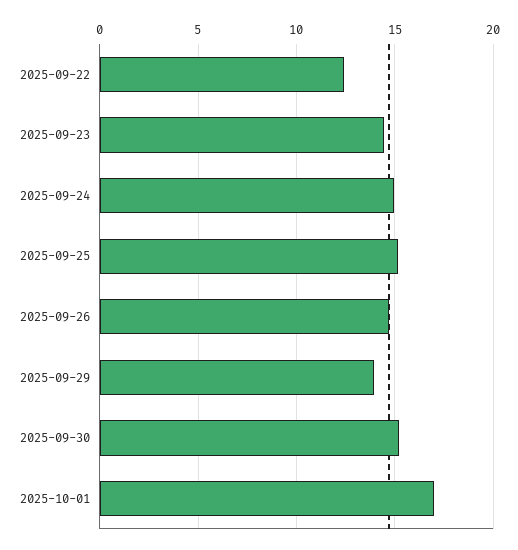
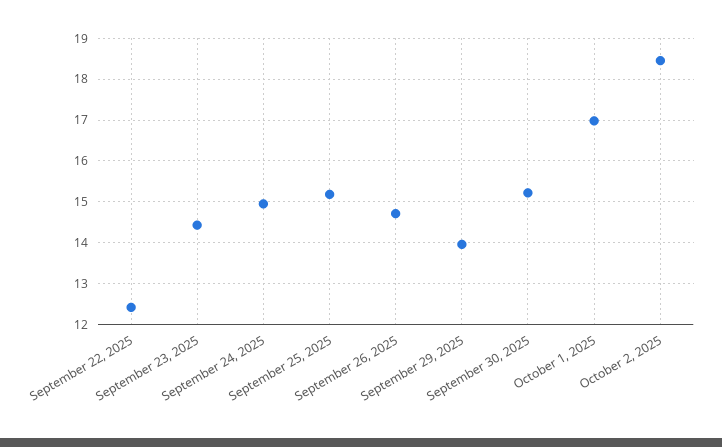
October 2, 2025: none -> 18.4

